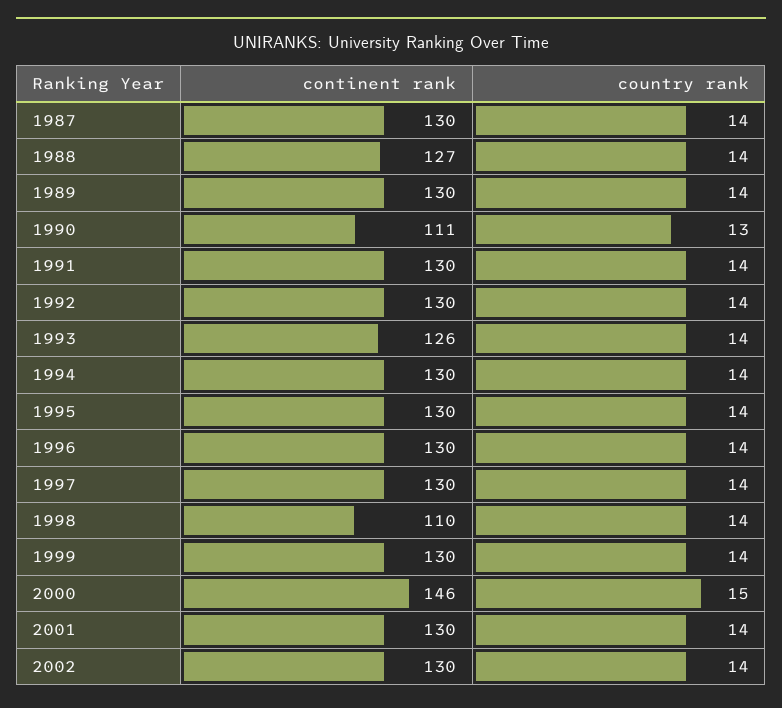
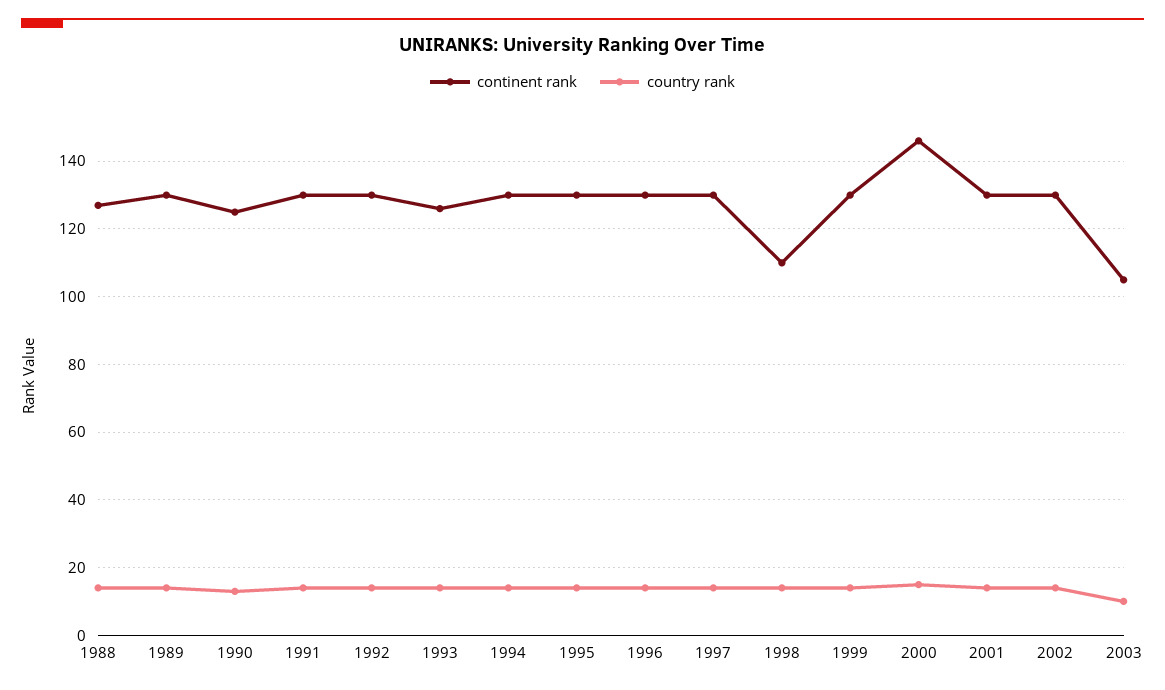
continent rank, 1987: 130 -> none
country rank, 1987: 14 -> none
continent rank, 1990: 111 -> 125
continent rank, 2003: none -> 105
country rank, 2003: none -> 10

